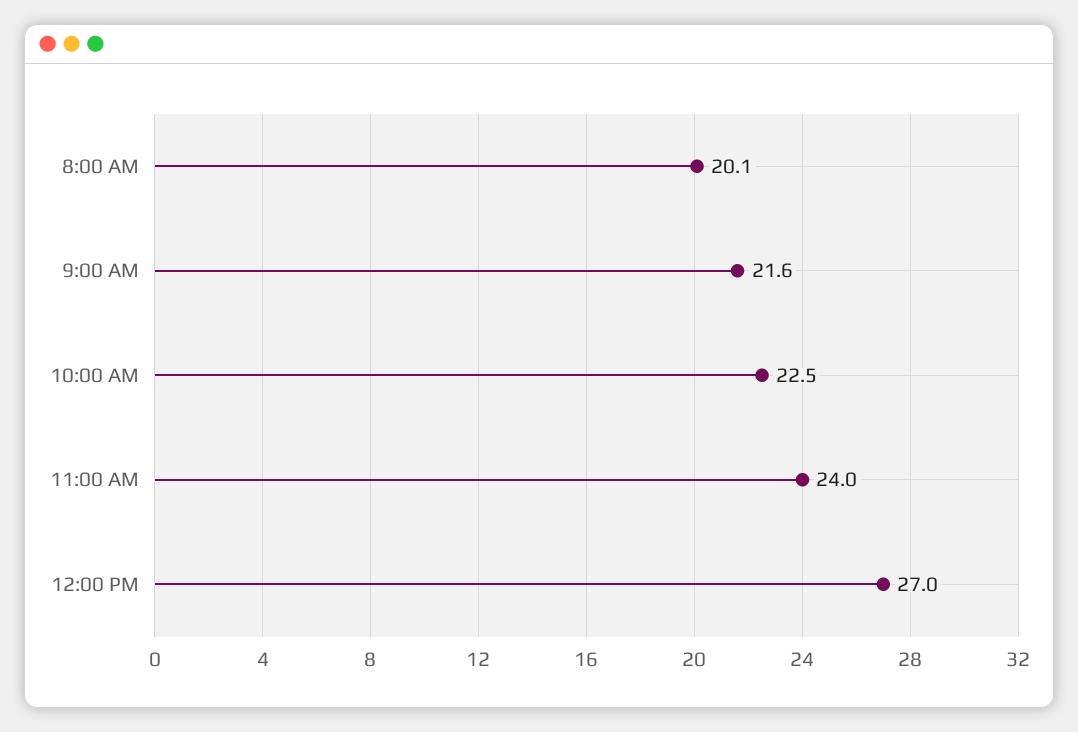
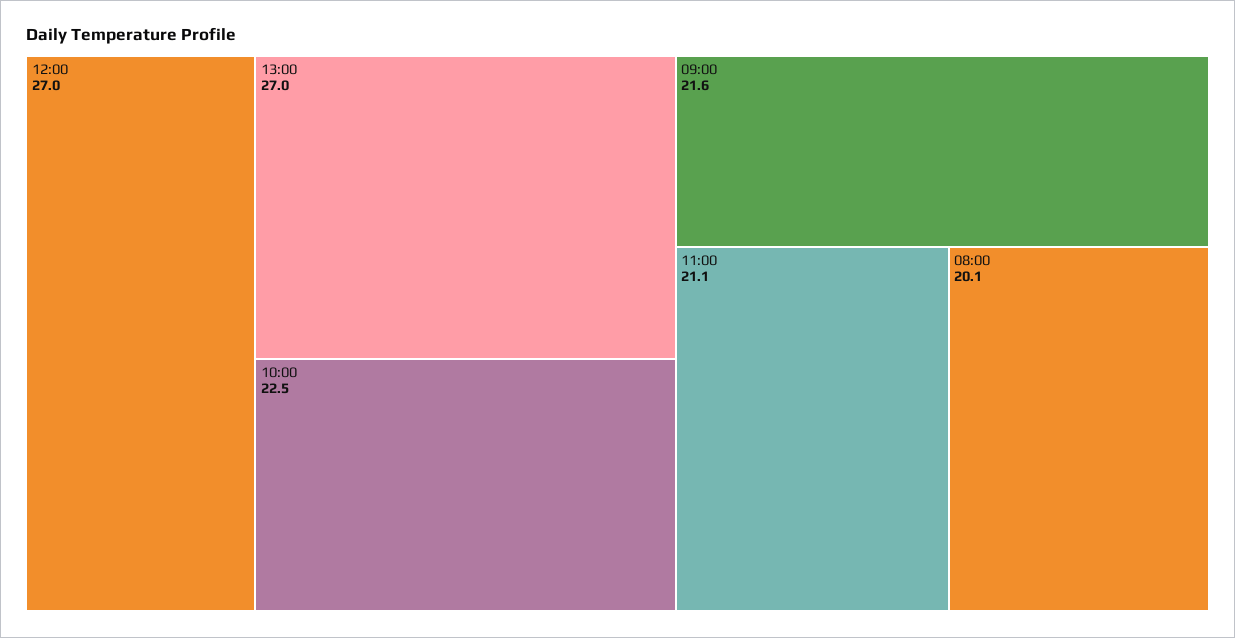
11:00 AM: 24 -> 21.1
13:00: none -> 27

